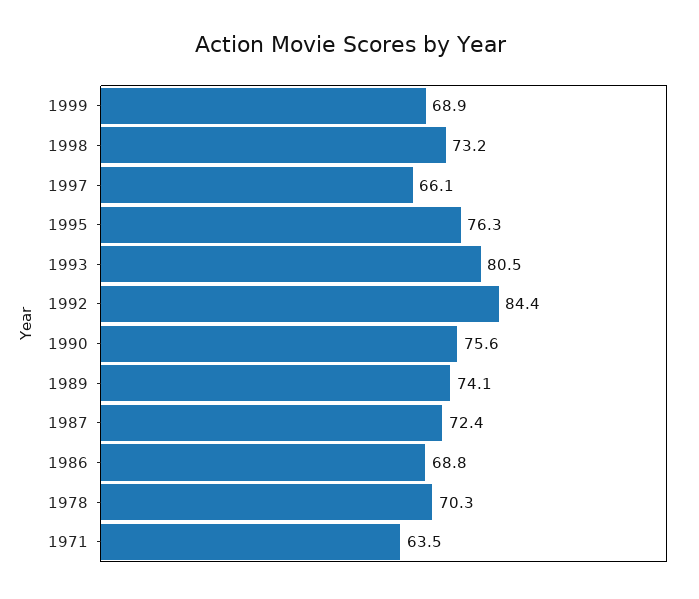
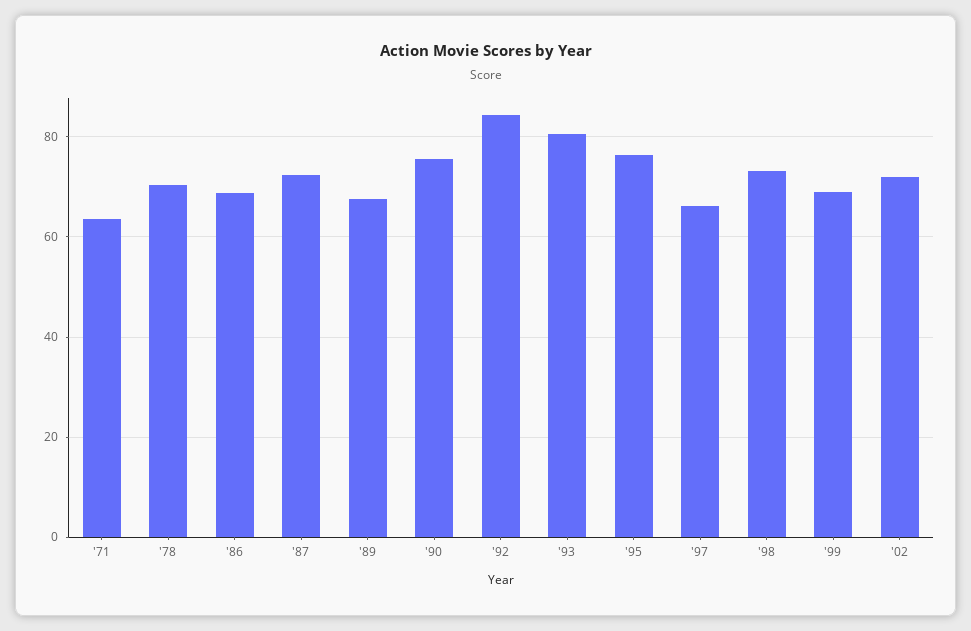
1989: 74.1 -> 68
'02: none -> 72

